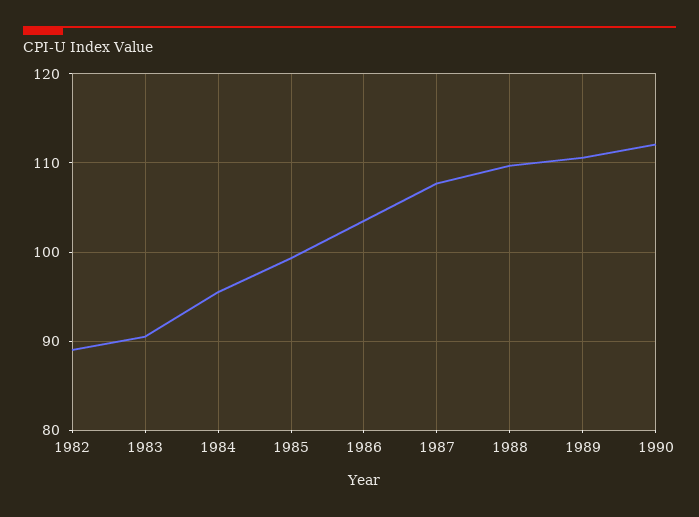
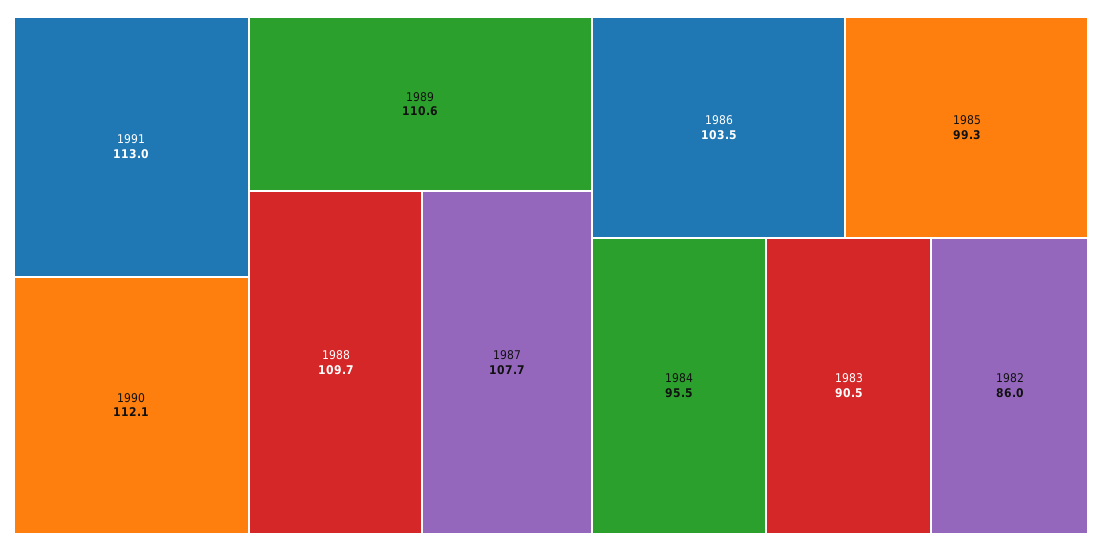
1982: 89 -> 86
1991: none -> 113

